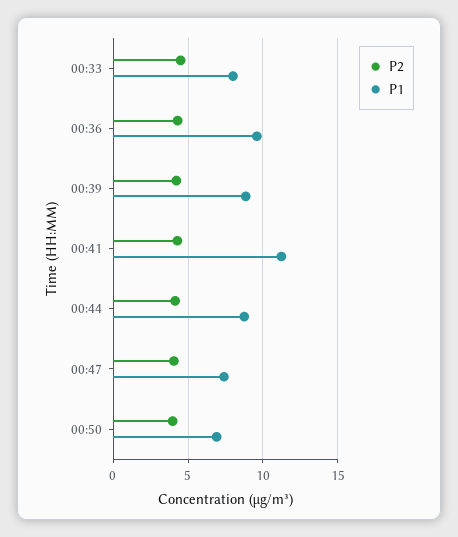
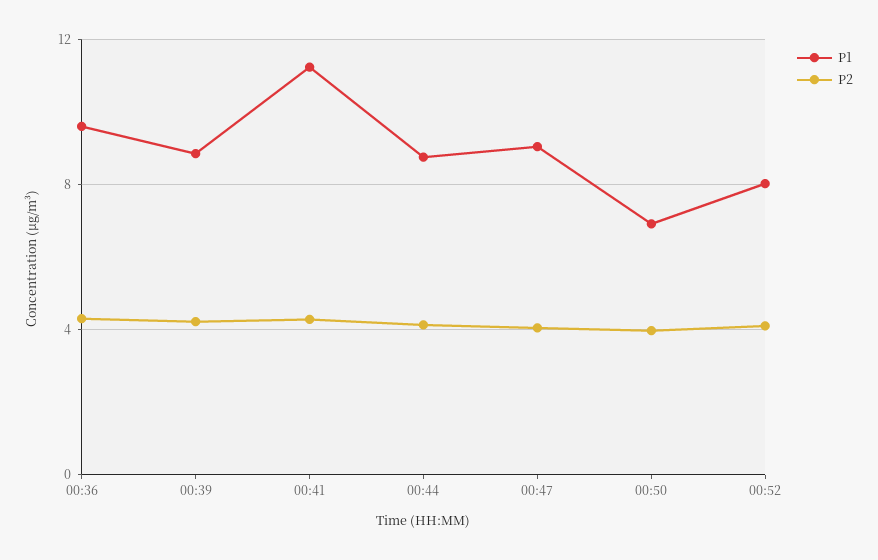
P2, 00:33: 4.5 -> none
P1, 00:33: 8 -> none
P1, 00:47: 7.5 -> 9
P1, 00:52: none -> 8
P2, 00:52: none -> 4

